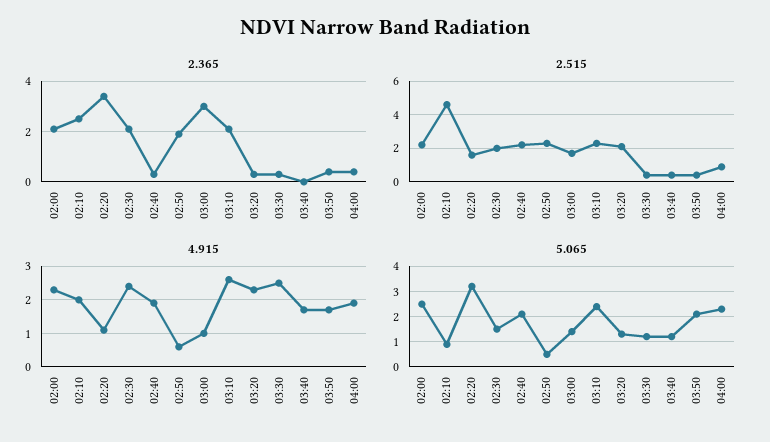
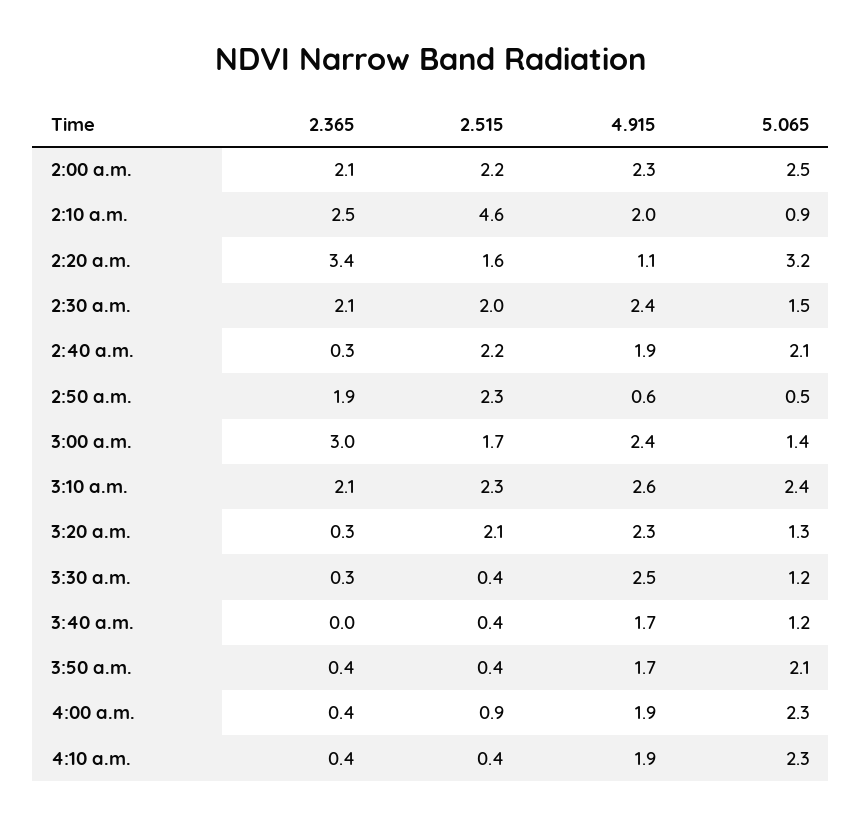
4.915, 03:00: 1 -> 2.4
2.365, 4:10 a.m.: none -> 0.4
2.515, 4:10 a.m.: none -> 0.4
4.915, 4:10 a.m.: none -> 1.9
5.065, 4:10 a.m.: none -> 2.3

